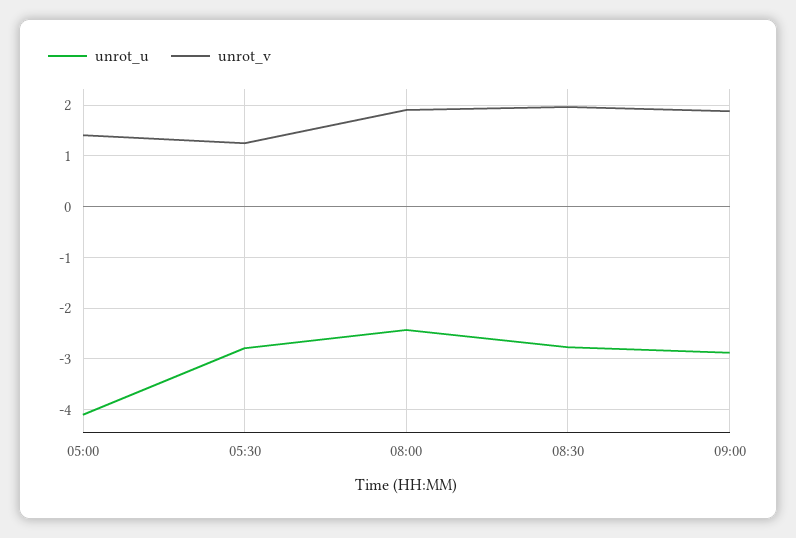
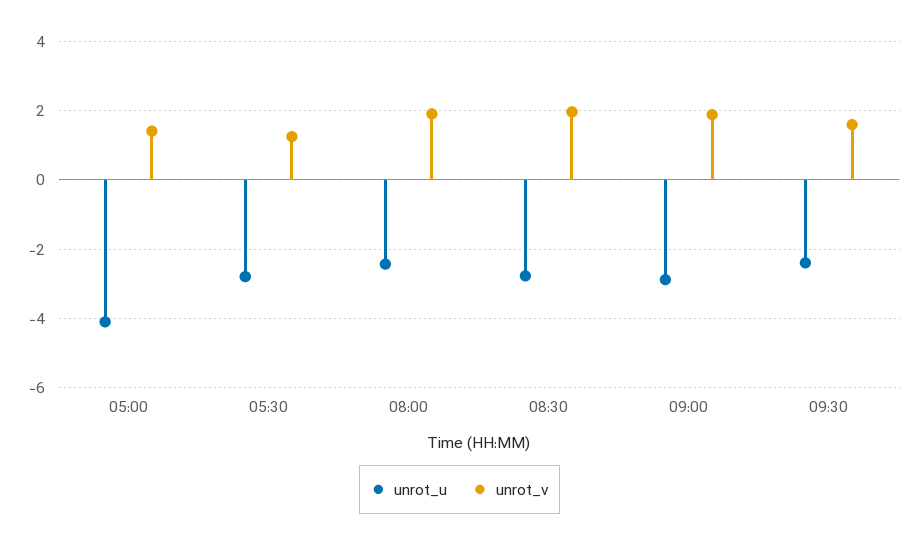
unrot_u, 09:30: none -> -2.4
unrot_v, 09:30: none -> 1.6

